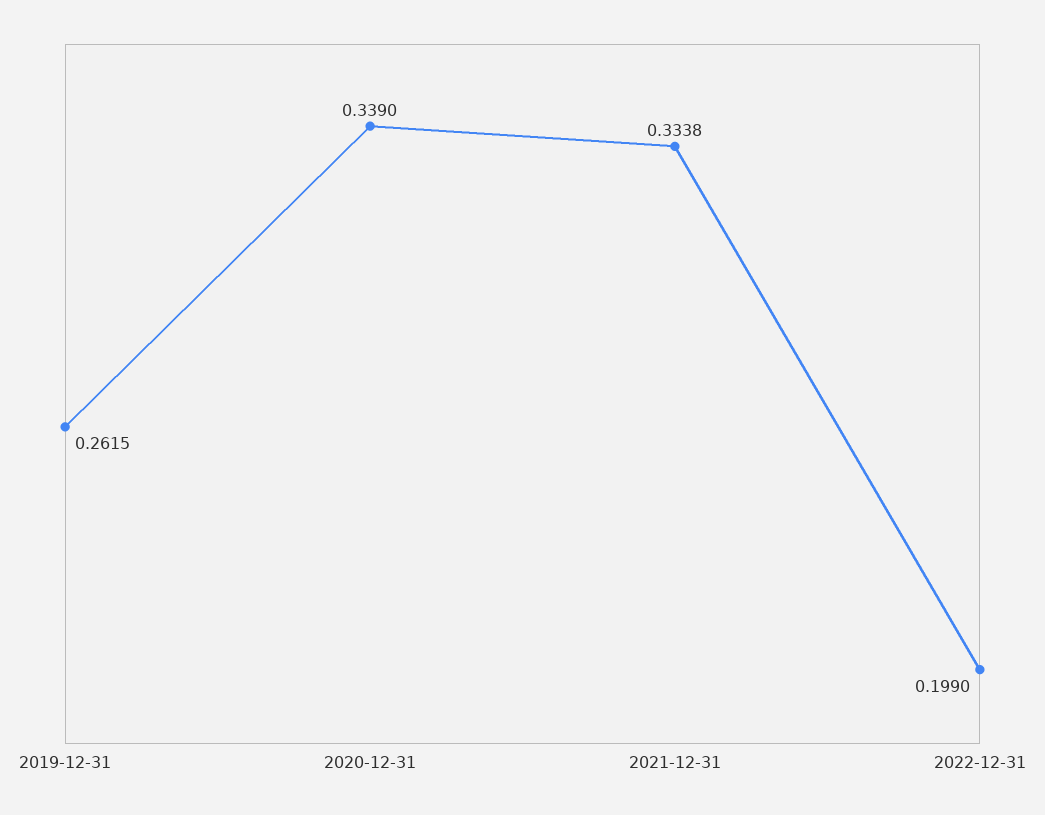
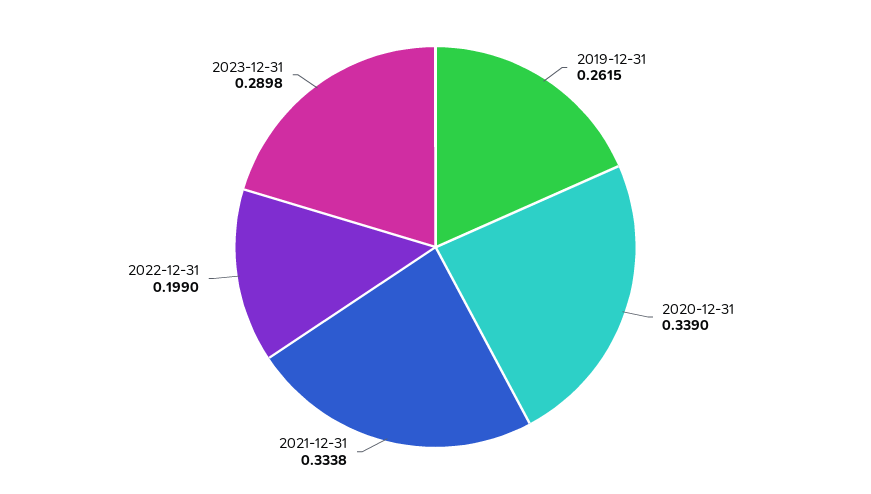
2023-12-31: none -> 0.2898

